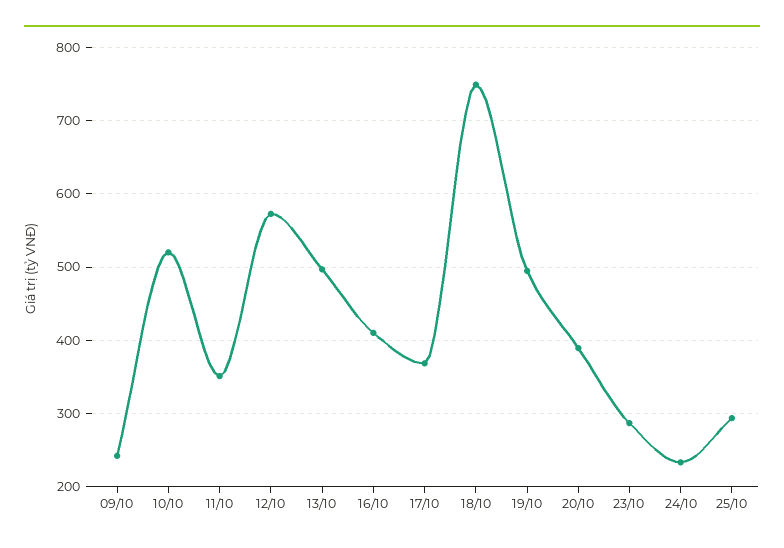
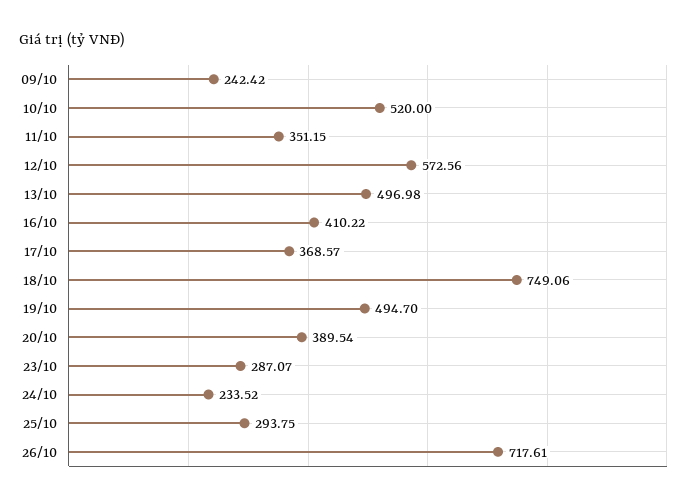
26/10: none -> 717.61

